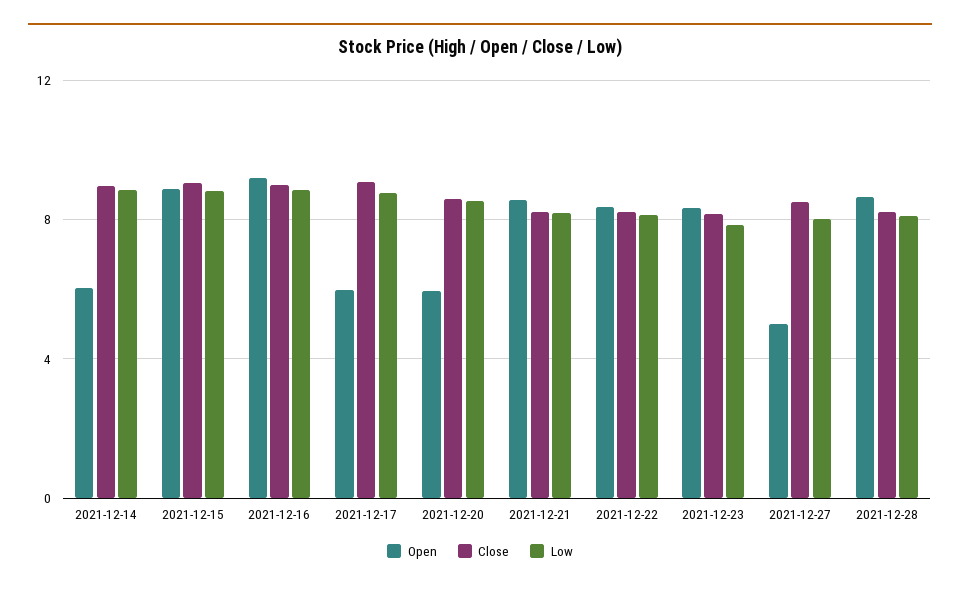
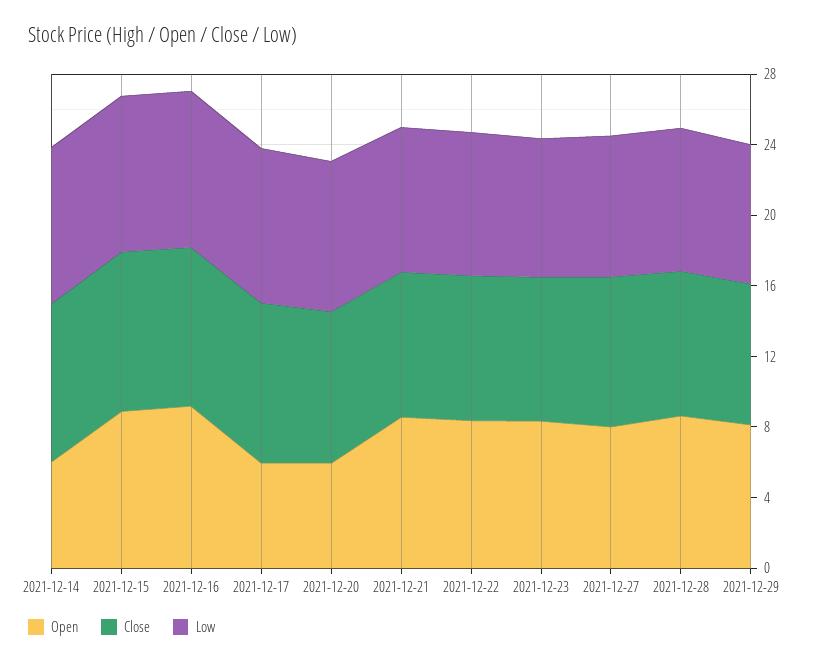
Open, 2021-12-27: 5 -> 8
Open, 2021-12-29: none -> 8
Close, 2021-12-29: none -> 8
Low, 2021-12-29: none -> 8

